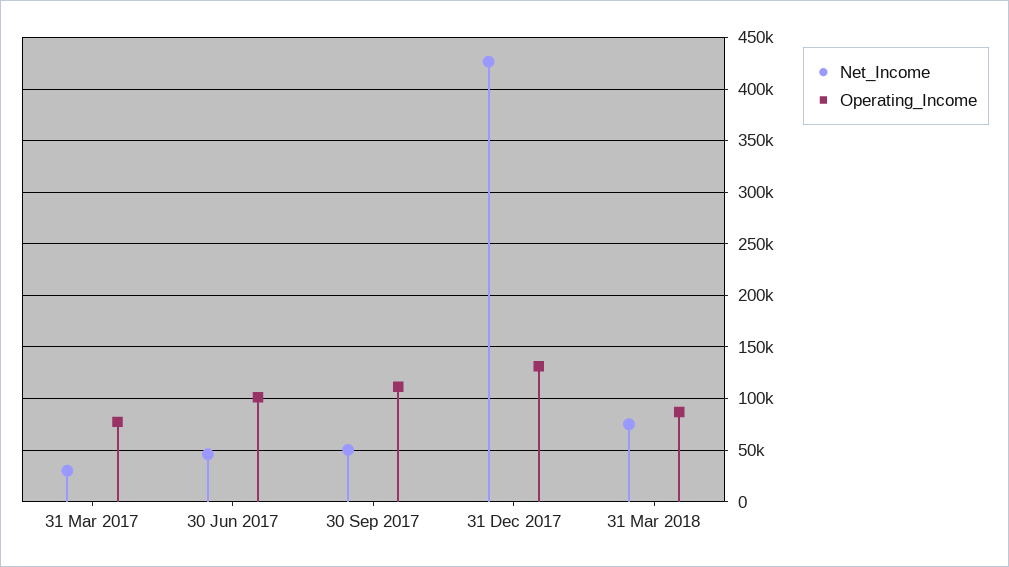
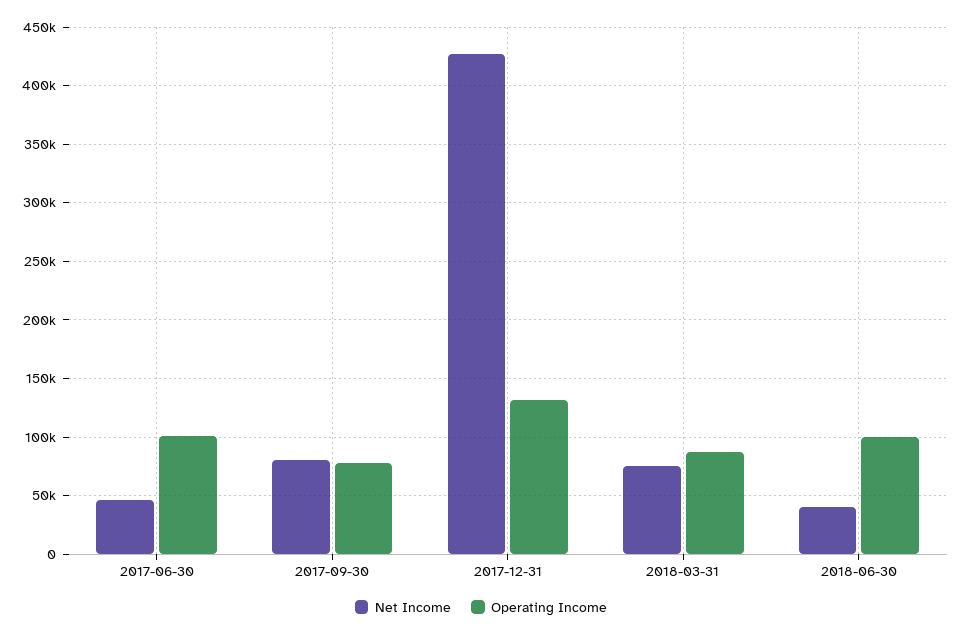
Net_Income, 31 Mar 2017: 30000 -> none
Operating_Income, 31 Mar 2017: 80000 -> none
Net_Income, 30 Sep 2017: 50000 -> 80000
Operating_Income, 30 Sep 2017: 110000 -> 80000
Net_Income, 2018-06-30: none -> 40000
Operating_Income, 2018-06-30: none -> 100000

